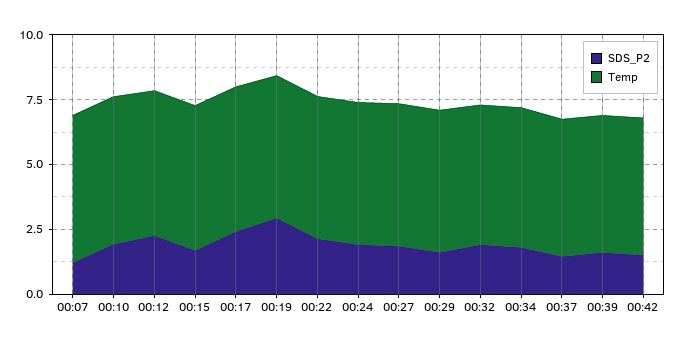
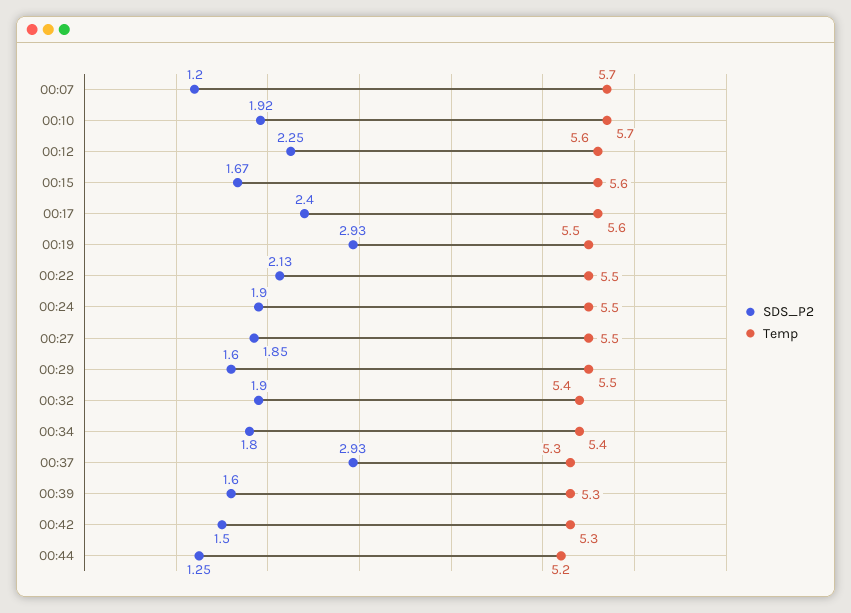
SDS_P2, 00:37: 1.5 -> 2.93
SDS_P2, 00:44: none -> 1.25
Temp, 00:44: none -> 5.2

